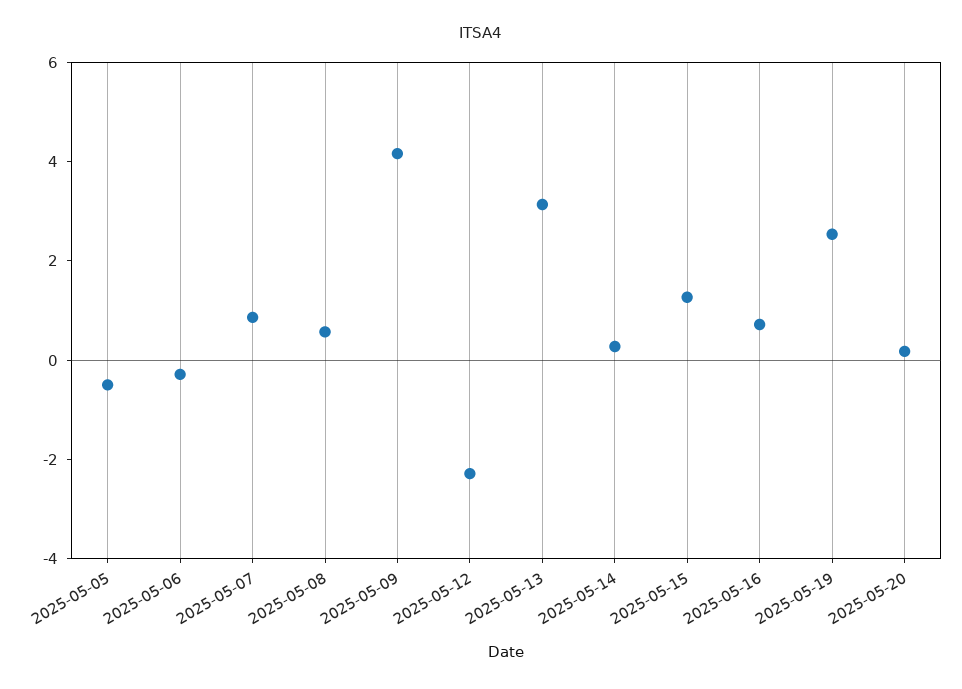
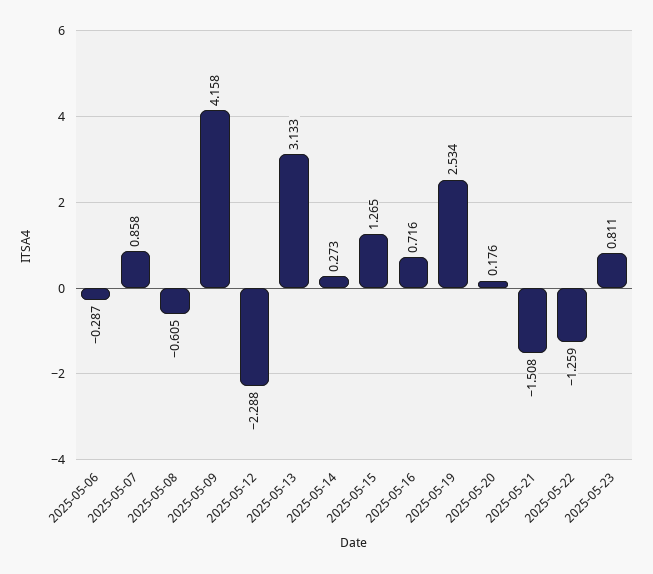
2025-05-05: -0.5 -> none
2025-05-08: 0.5 -> -0.605
2025-05-21: none -> -1.508
2025-05-22: none -> -1.259
2025-05-23: none -> 0.811

